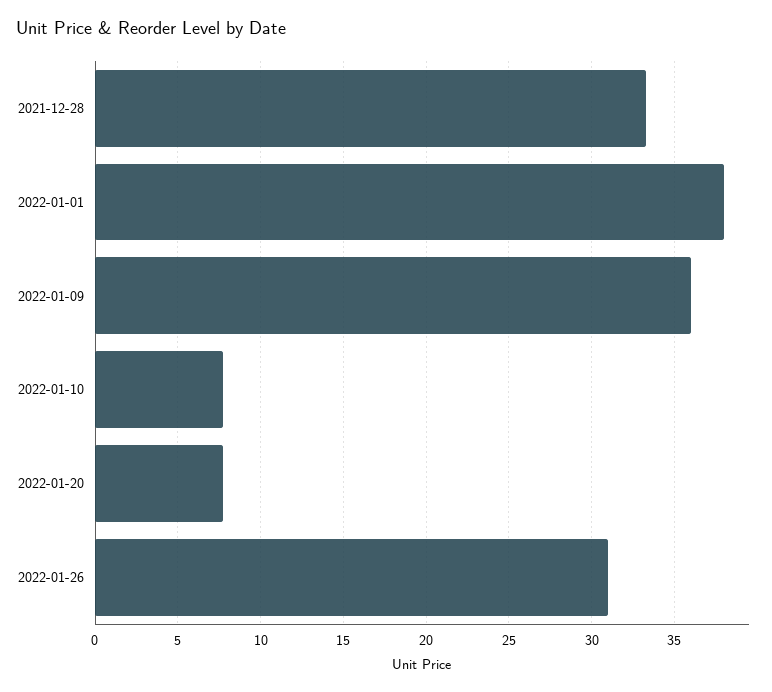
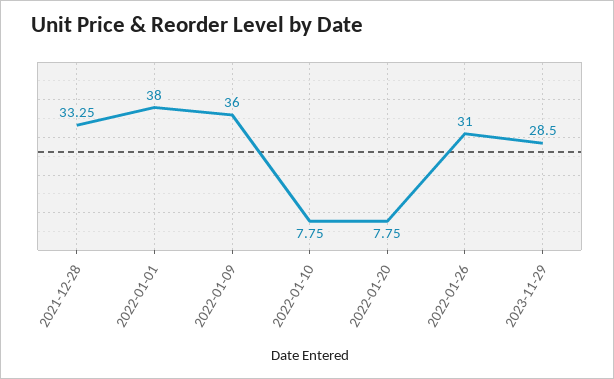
2023-11-29: none -> 28.5

